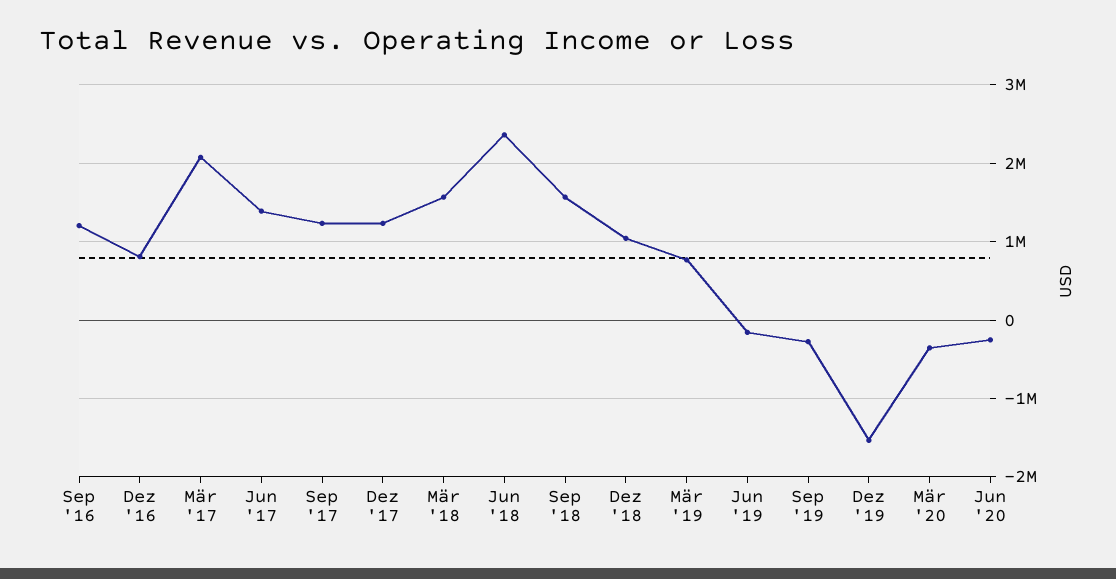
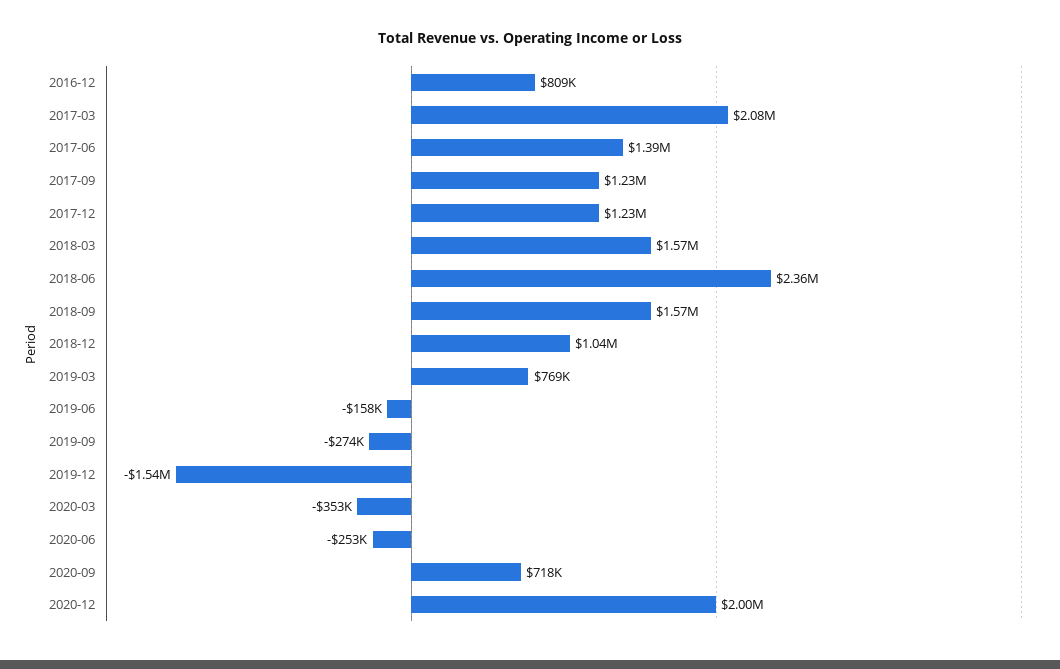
Sep '16: 1200000 -> none
2020-09: none -> 718000
2020-12: none -> 2000000

